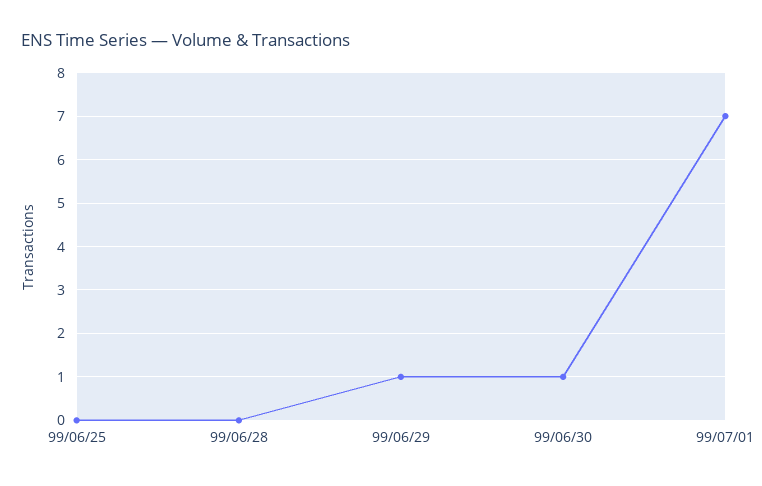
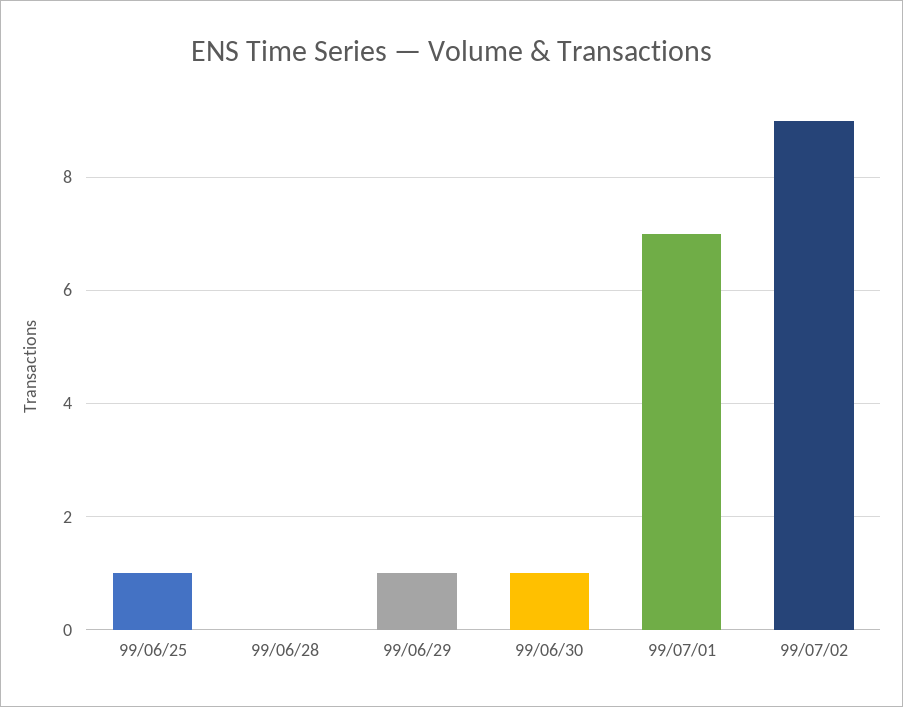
99/06/25: 0 -> 1
99/07/02: none -> 9

